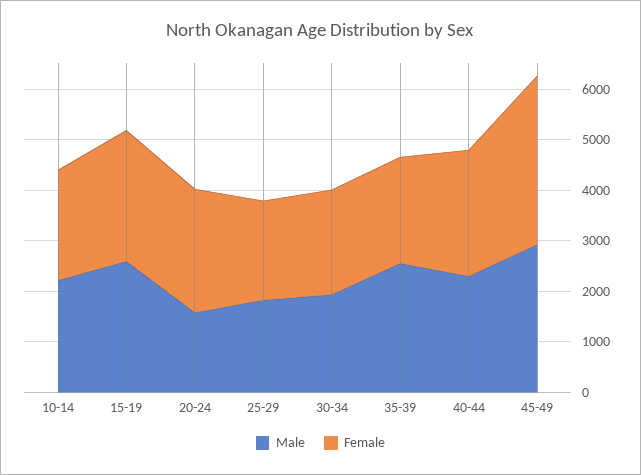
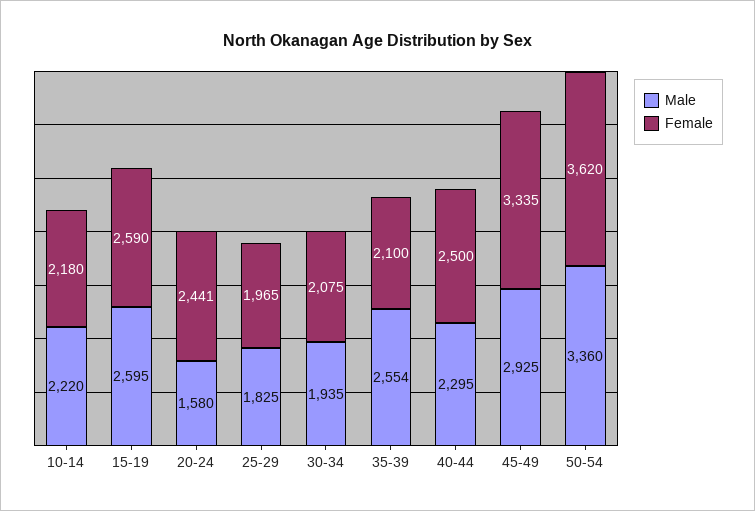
Male, 50-54: none -> 3360
Female, 50-54: none -> 3620

